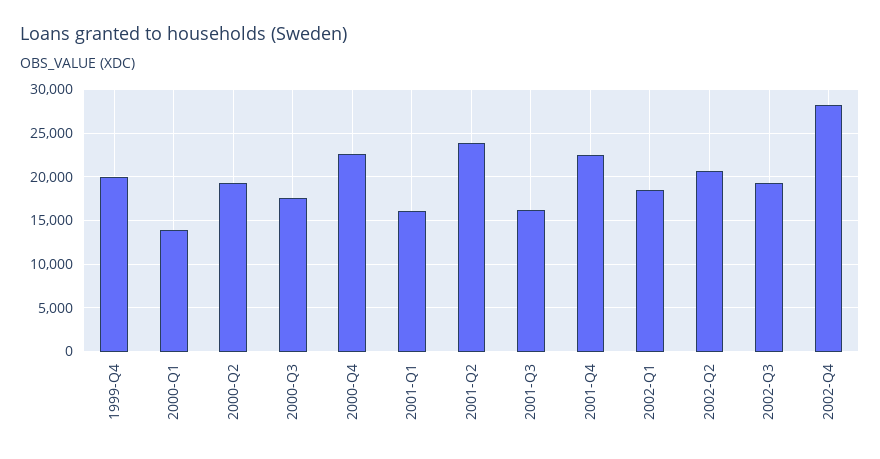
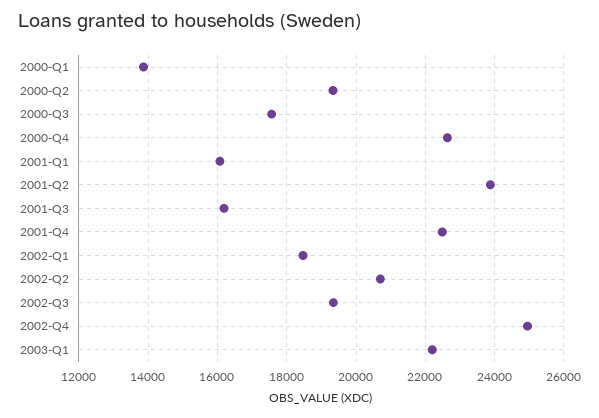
1999-Q4: 20000 -> none
2002-Q4: 28000 -> 25000
2003-Q1: none -> 22200

